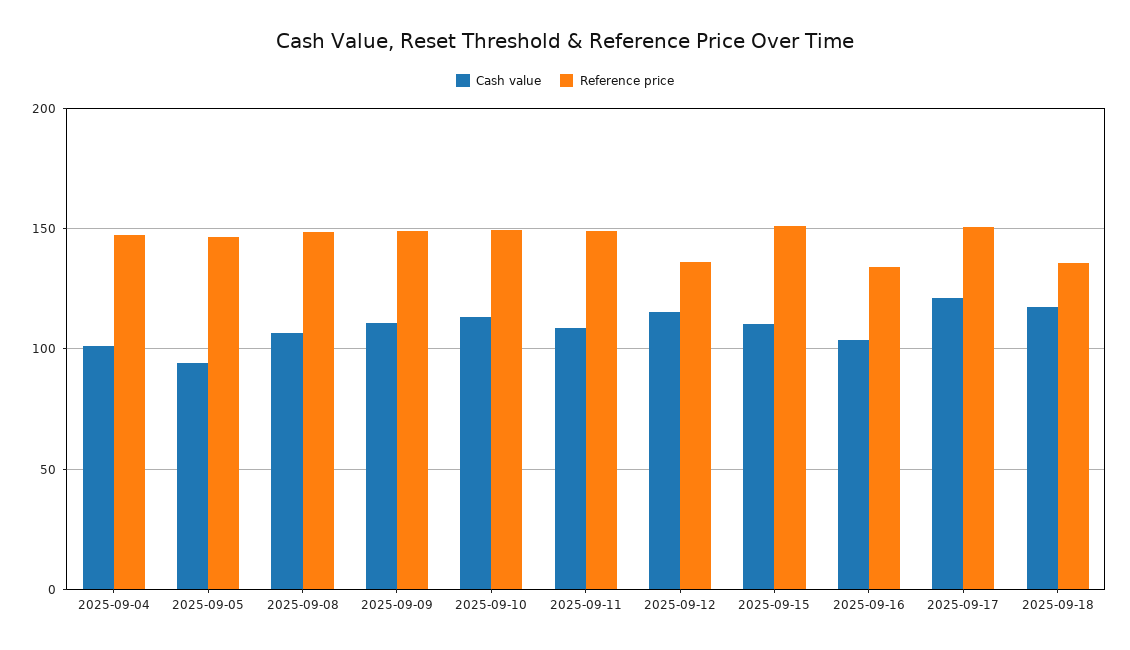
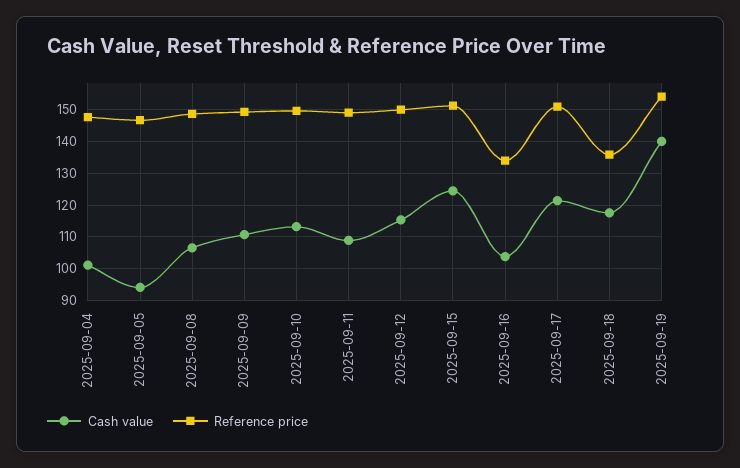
Reference price, 2025-09-12: 135 -> 150
Cash value, 2025-09-15: 110 -> 124
Cash value, 2025-09-19: none -> 140
Reference price, 2025-09-19: none -> 154

